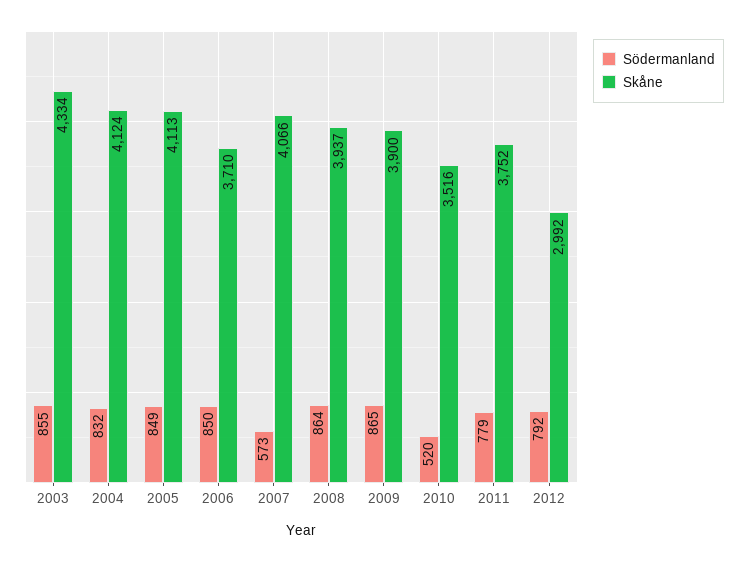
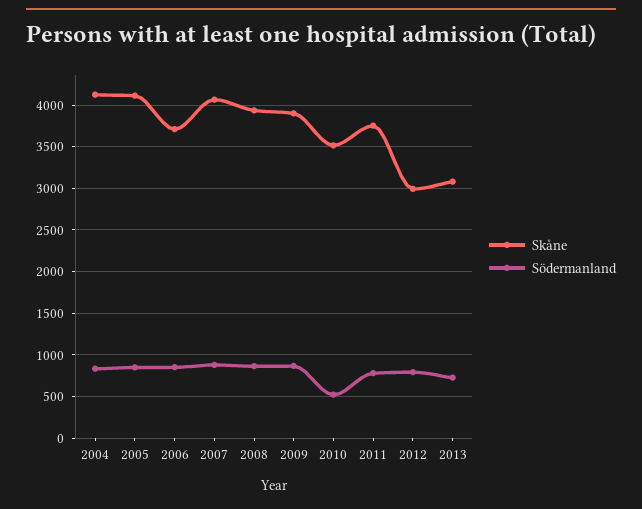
Södermanland, 2003: 855 -> none
Skåne, 2003: 4334 -> none
Södermanland, 2007: 573 -> 900
Skåne, 2013: none -> 3100
Södermanland, 2013: none -> 700

